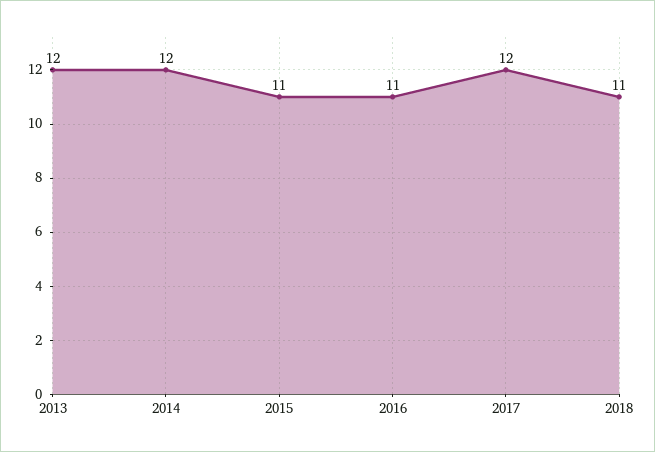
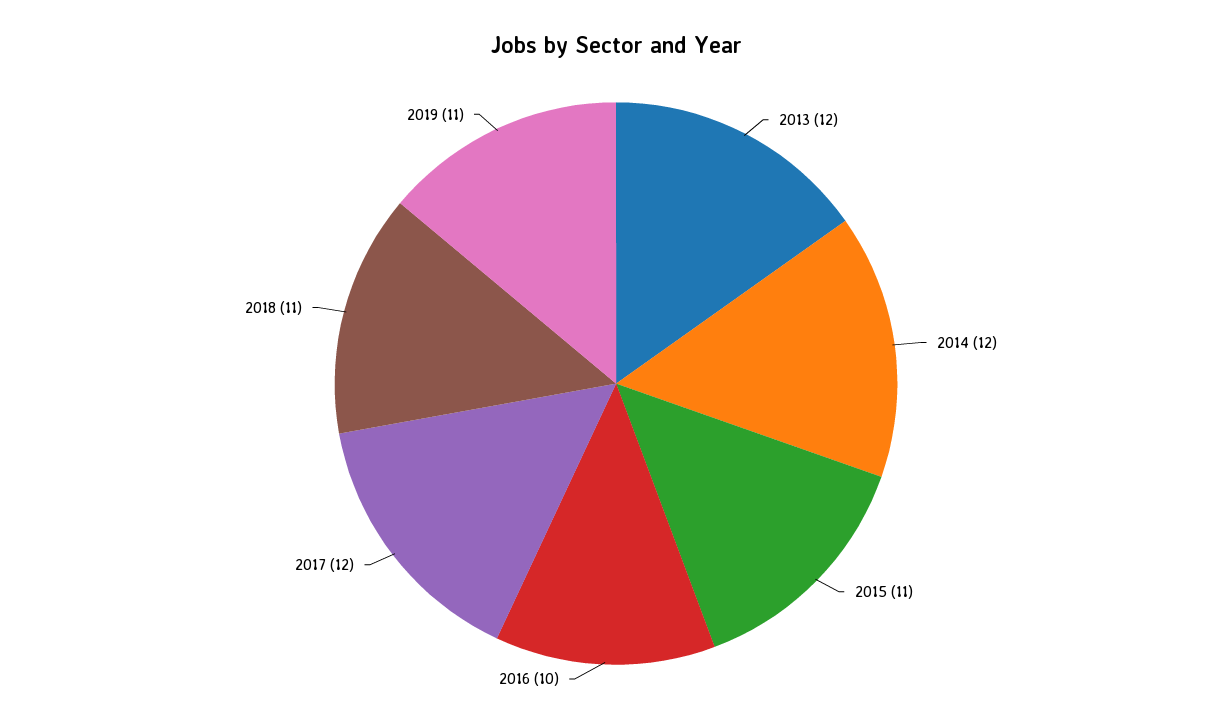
2016: 11 -> 10
2019: none -> 11

